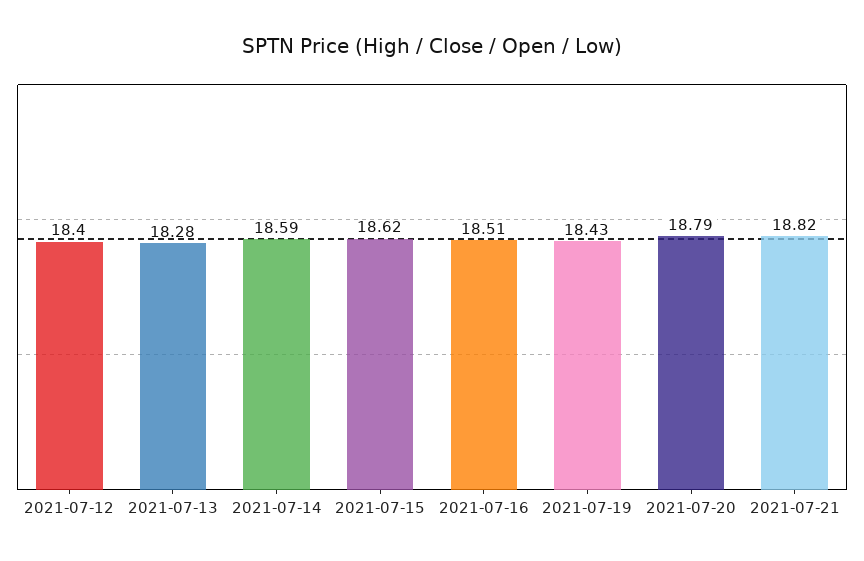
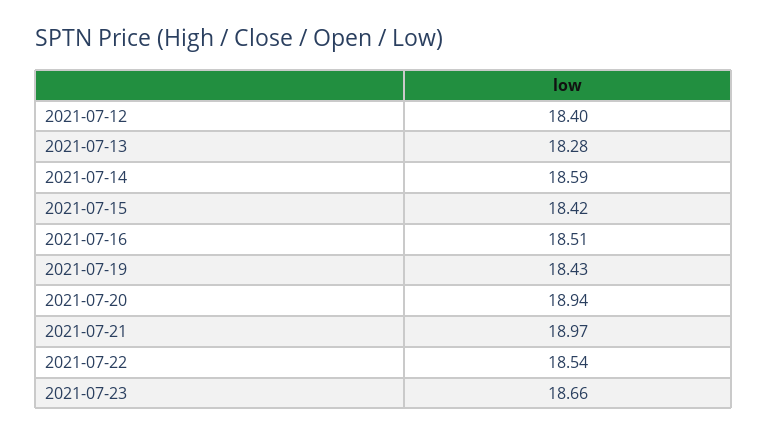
2021-07-15: 18.62 -> 18.42
2021-07-20: 18.79 -> 18.94
2021-07-21: 18.82 -> 18.97
2021-07-22: none -> 18.54
2021-07-23: none -> 18.66

